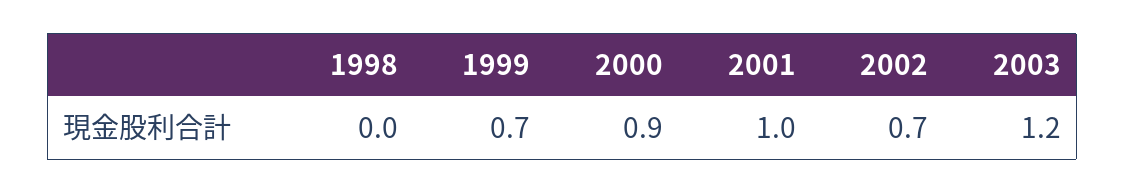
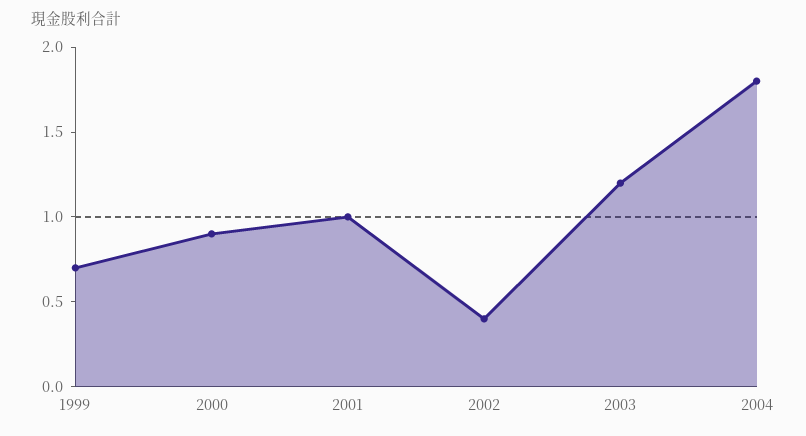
1998: 0 -> none
2002: 0.7 -> 0.4
2004: none -> 1.8

